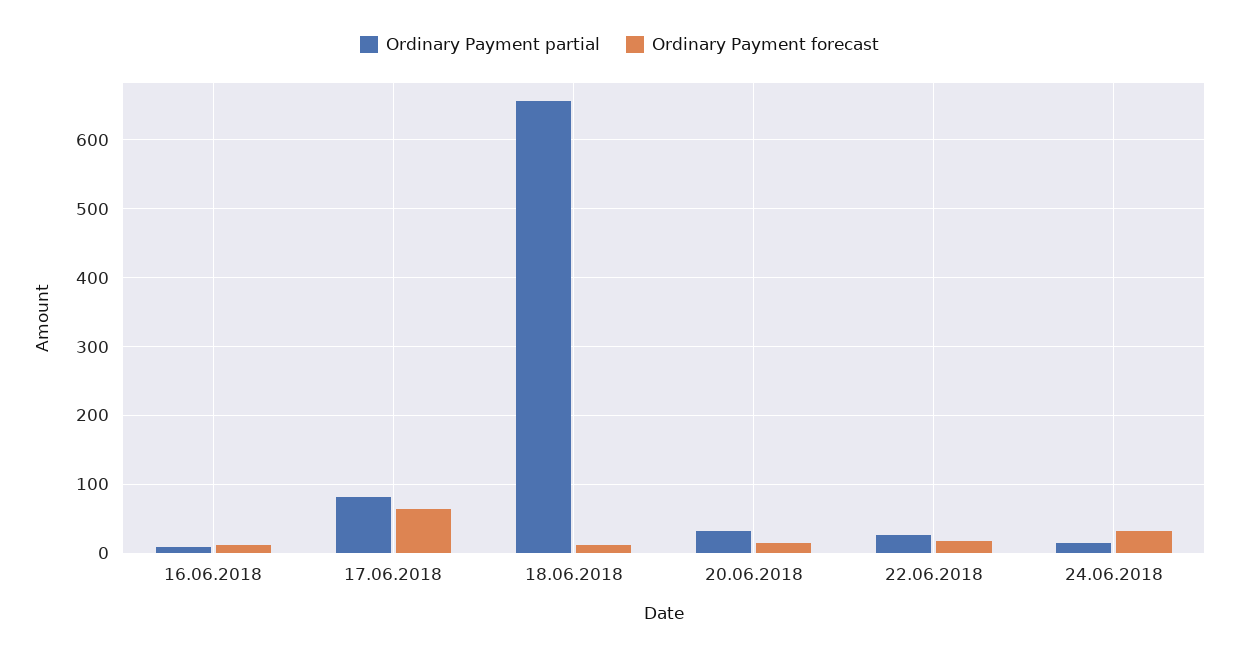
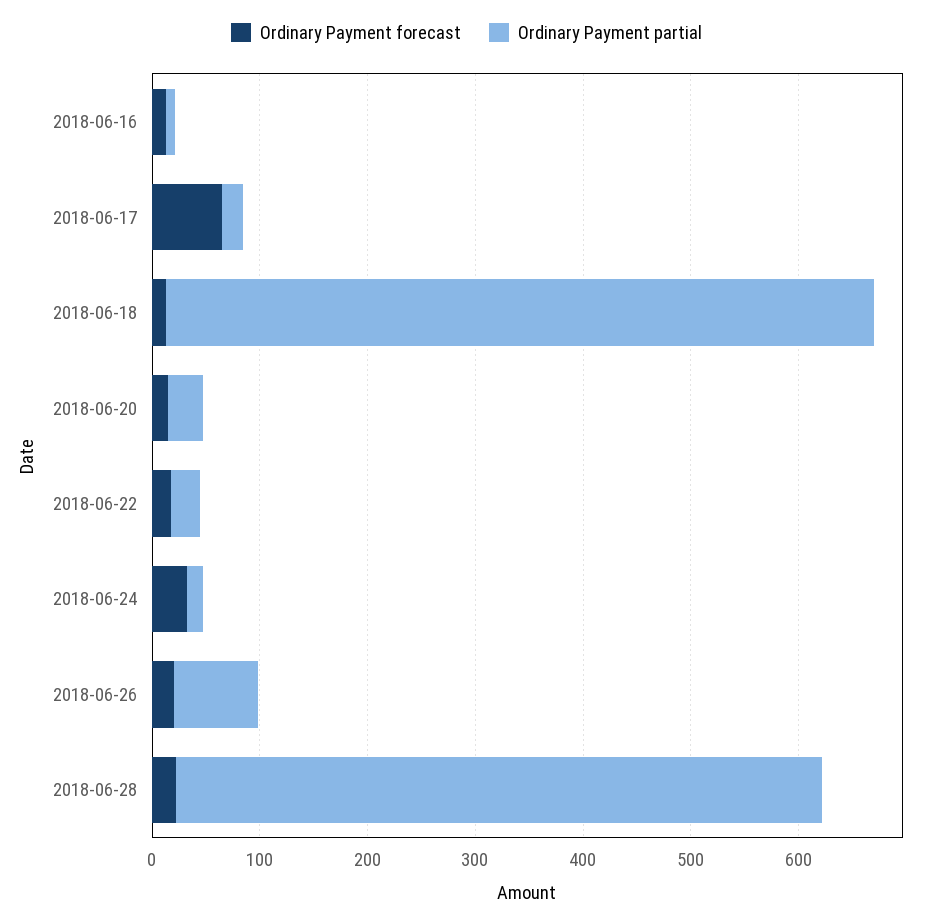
Ordinary Payment partial, 17.06.2018: 80 -> 20
Ordinary Payment forecast, 2018-06-26: none -> 20
Ordinary Payment partial, 2018-06-26: none -> 80
Ordinary Payment forecast, 2018-06-28: none -> 20
Ordinary Payment partial, 2018-06-28: none -> 600

